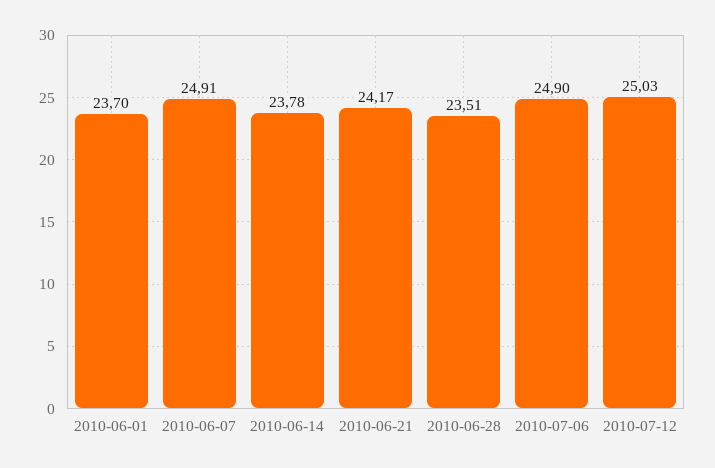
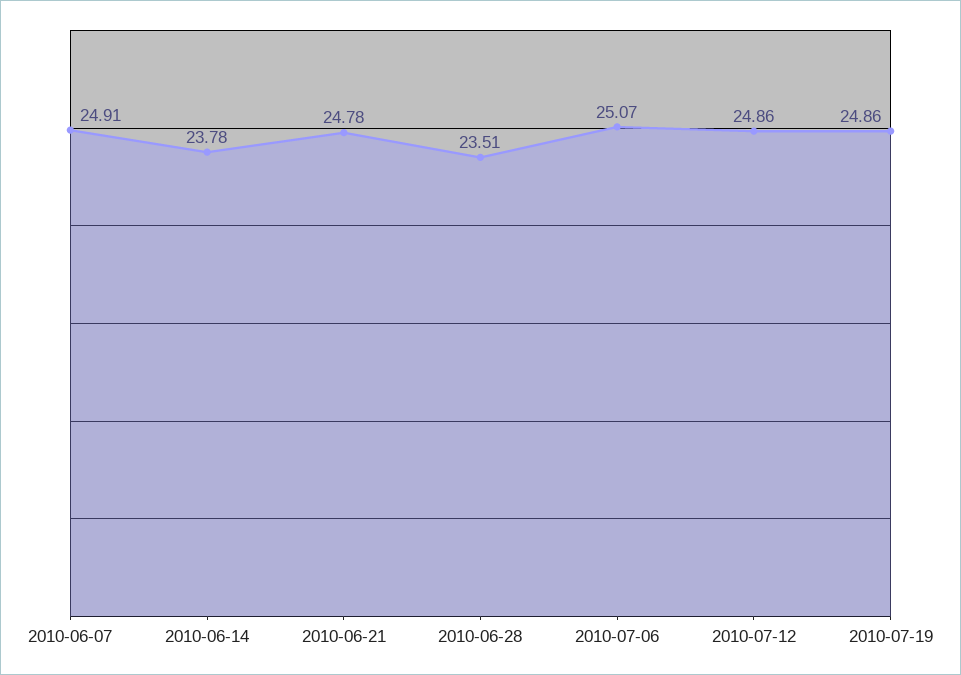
2010-06-01: 23.7 -> none
2010-06-21: 24.17 -> 24.78
2010-07-06: 24.9 -> 25.07
2010-07-12: 25.03 -> 24.86
2010-07-19: none -> 24.86

